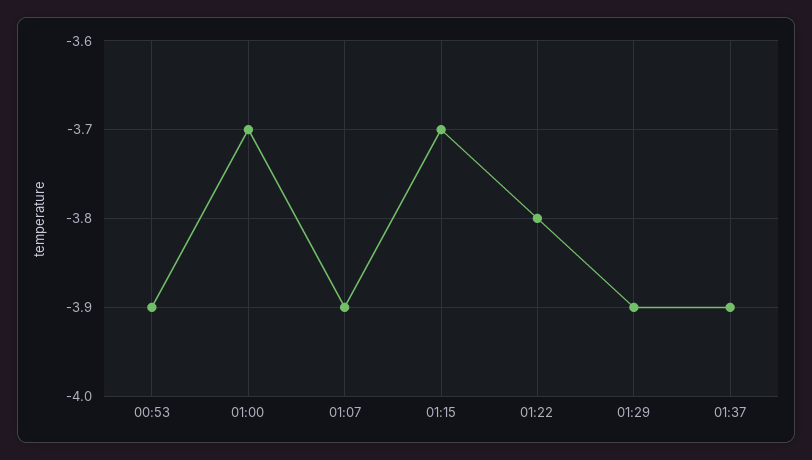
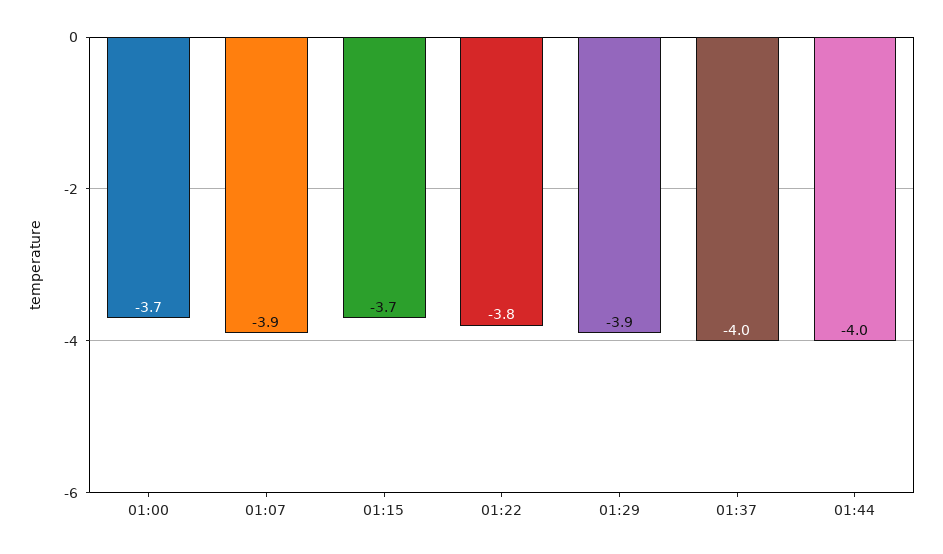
00:53: -3.9 -> none
01:37: -3.9 -> -4
01:44: none -> -4

